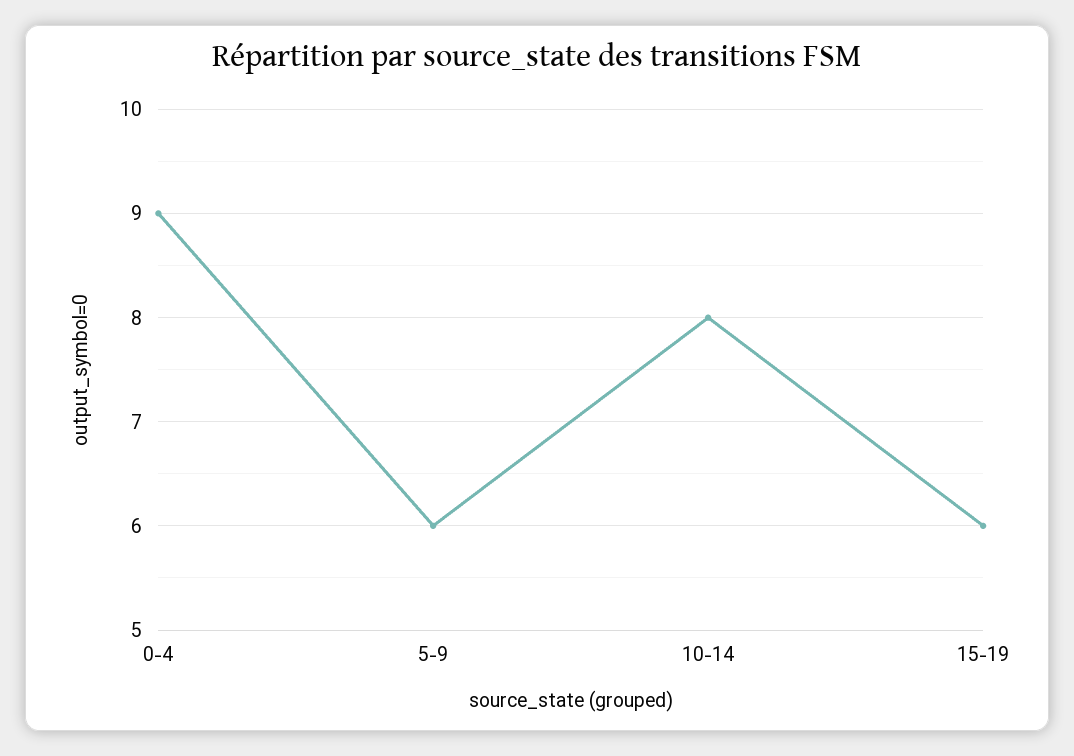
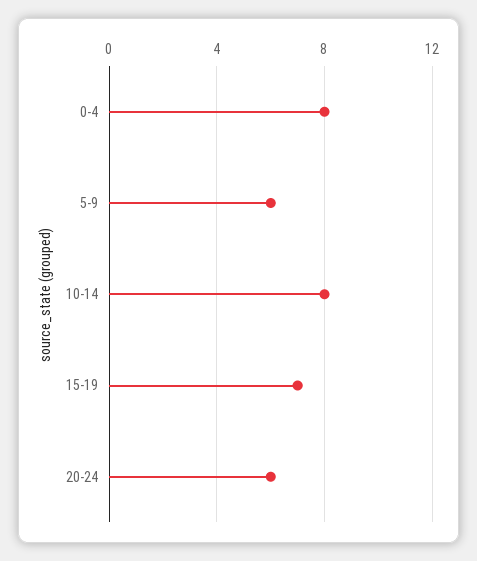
0-4: 9 -> 8
15-19: 6 -> 7
20-24: none -> 6

